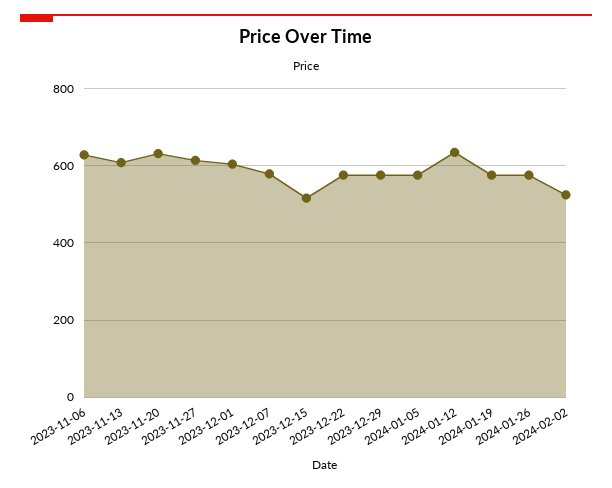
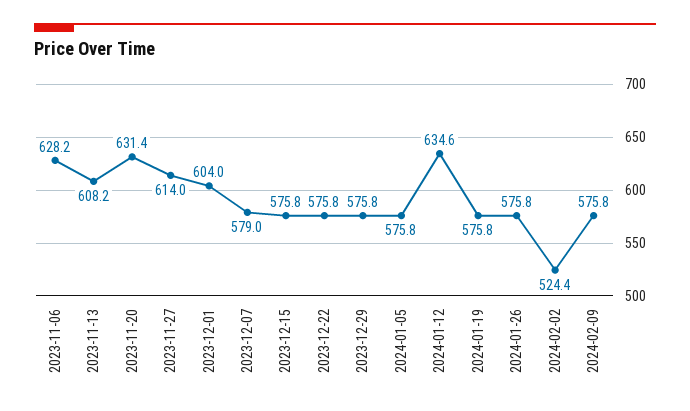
2023-12-15: 520 -> 575.8
2024-02-09: none -> 575.8

